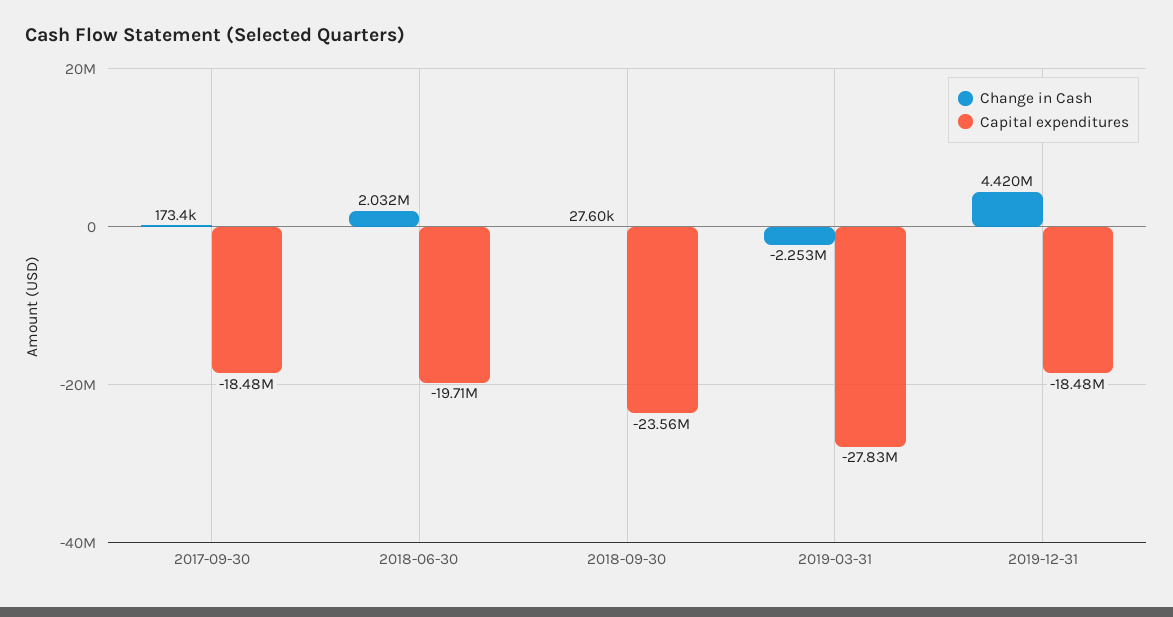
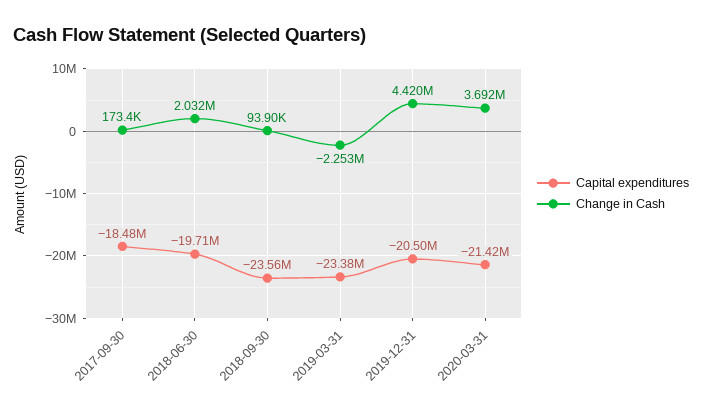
Change in Cash, 2018-09-30: 27600 -> 93900
Capital expenditures, 2019-03-31: -27830000 -> -23380000
Capital expenditures, 2019-12-31: -18480000 -> -20500000
Capital expenditures, 2020-03-31: none -> -21420000
Change in Cash, 2020-03-31: none -> 3692000

